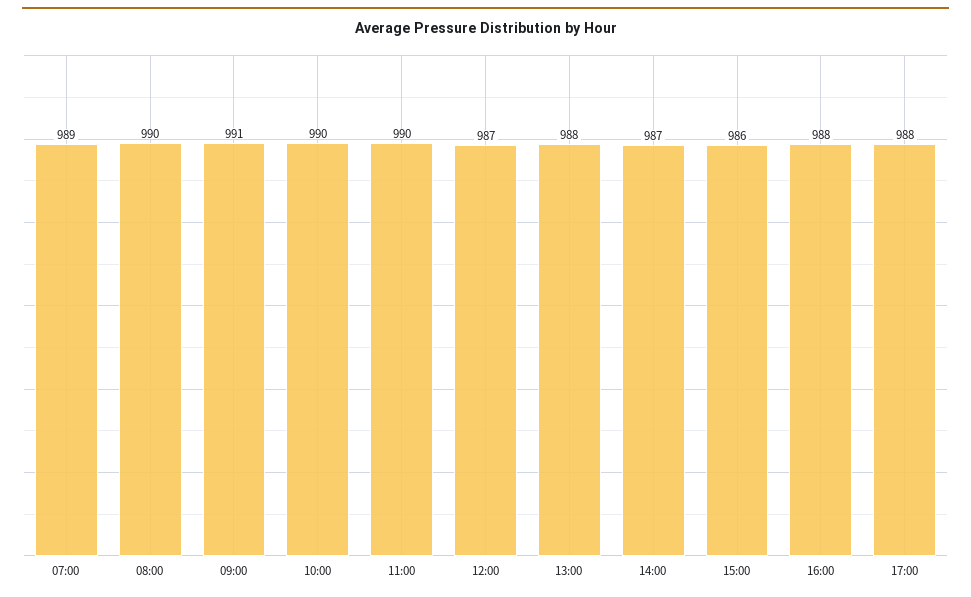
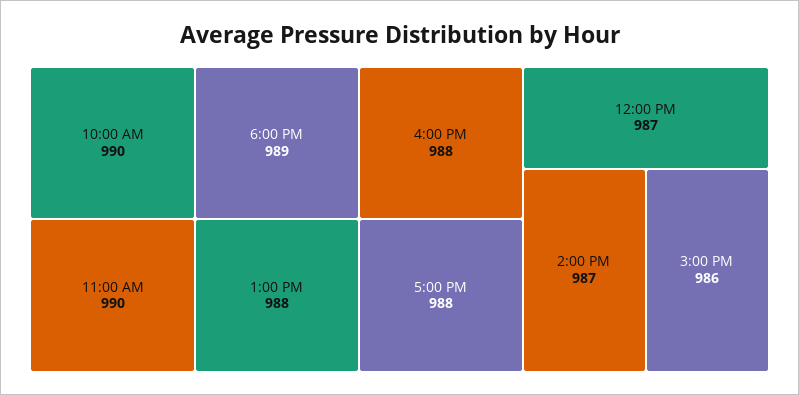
07:00: 989 -> none
08:00: 990 -> none
09:00: 991 -> none
6:00 PM: none -> 989

